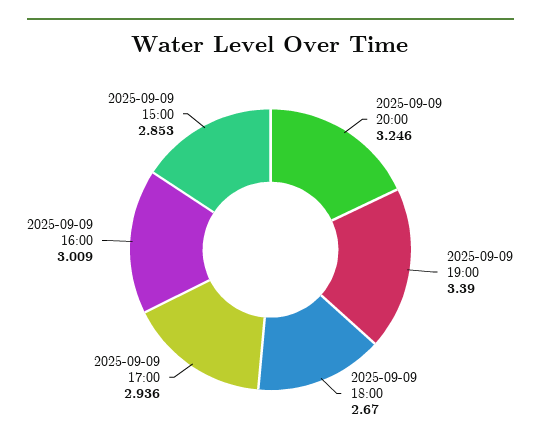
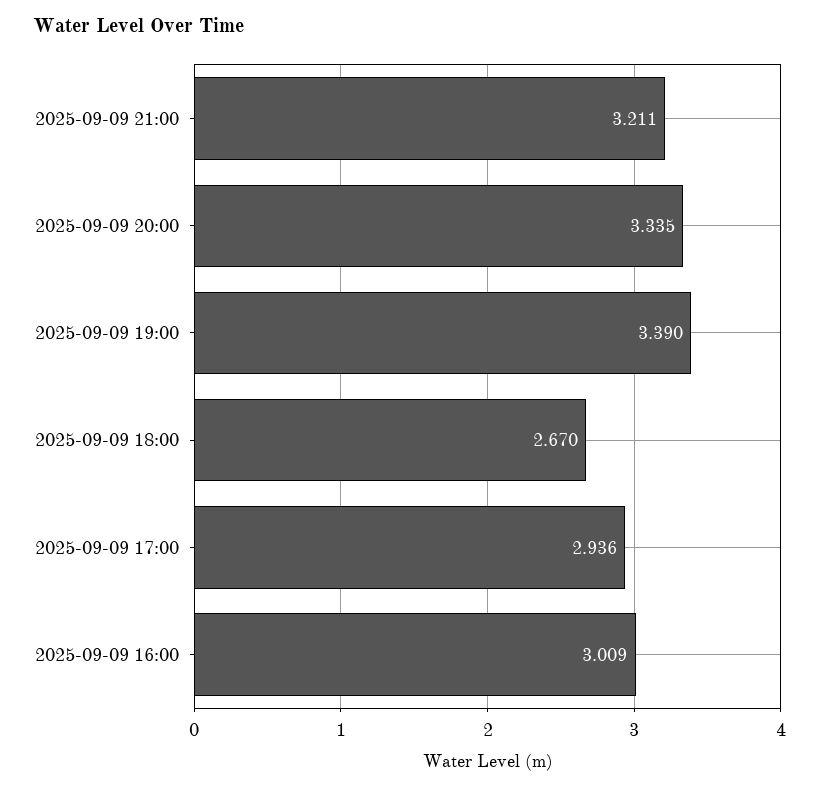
2025-09-09 20:00: 3.246 -> 3.335
2025-09-09 15:00: 2.853 -> none
2025-09-09 21:00: none -> 3.211

